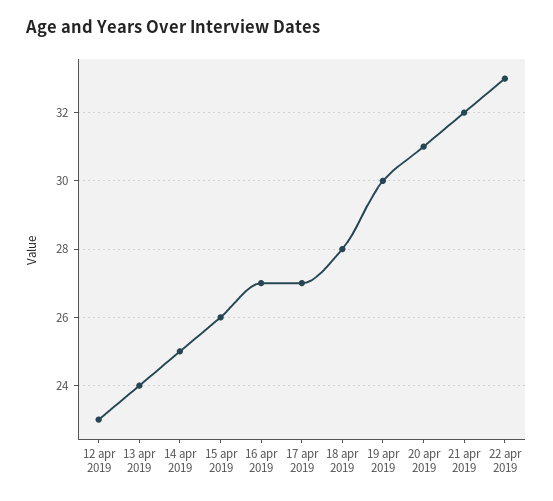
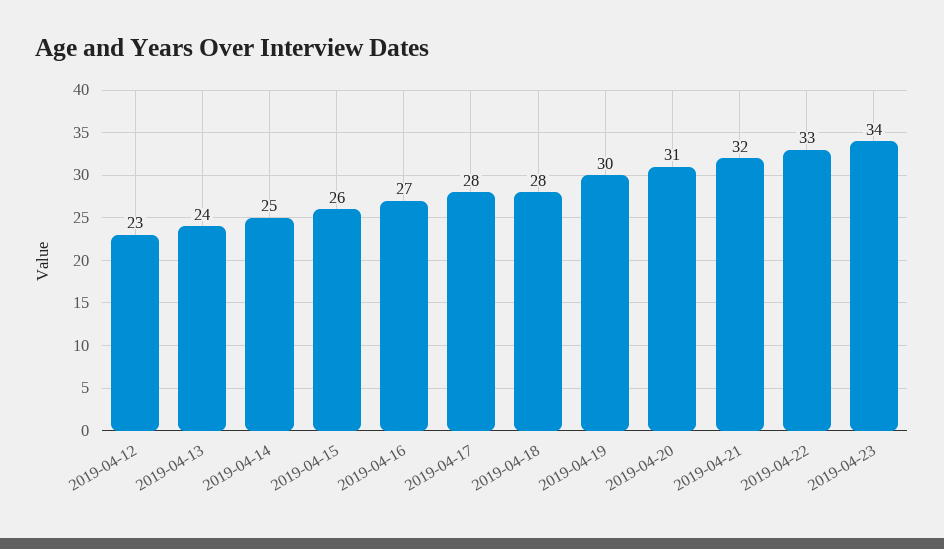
17 apr 2019: 27 -> 28
2019-04-23: none -> 34

